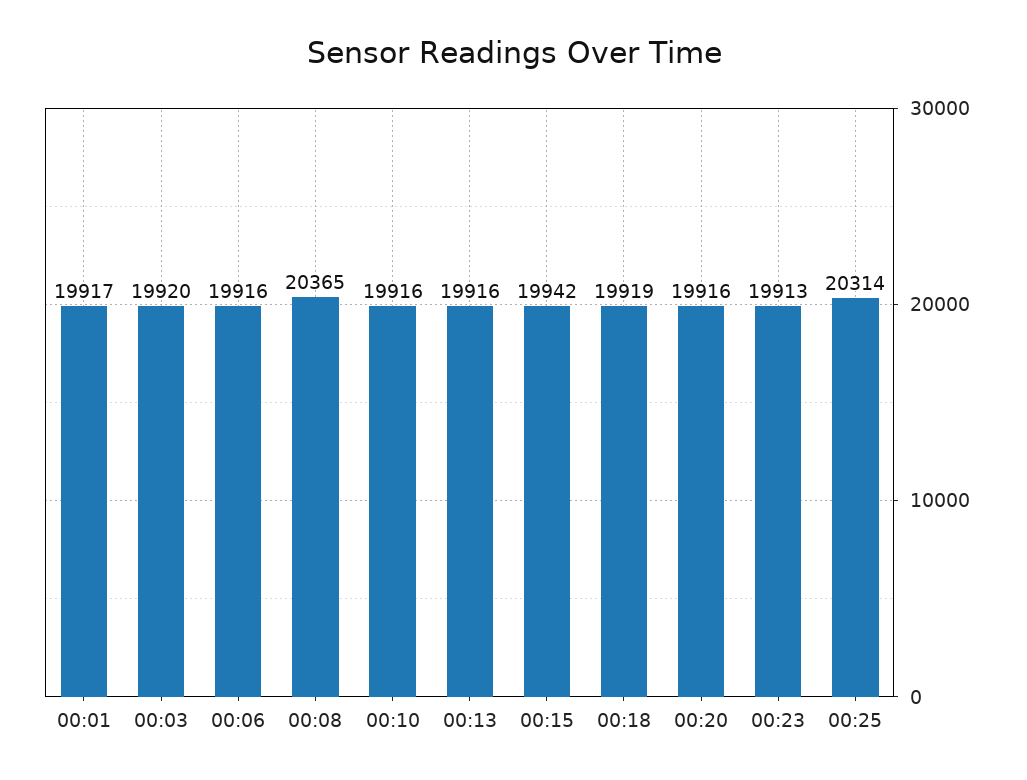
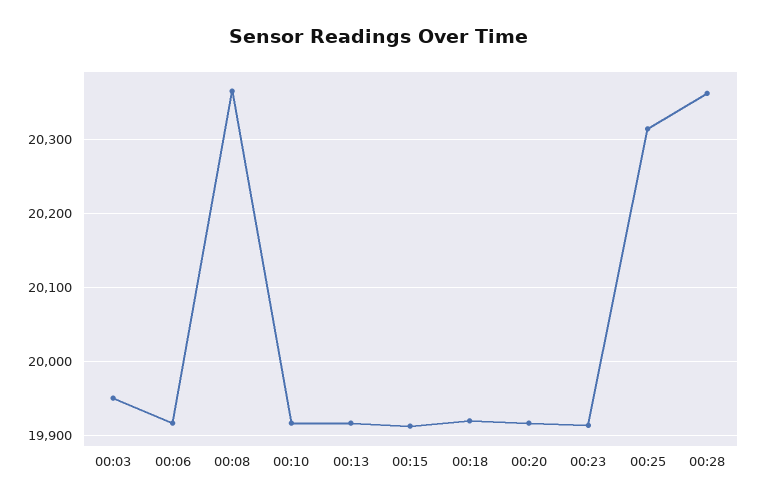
00:01: 19917 -> none
00:03: 19920 -> 19950
00:15: 19942 -> 19910
00:28: none -> 20360

